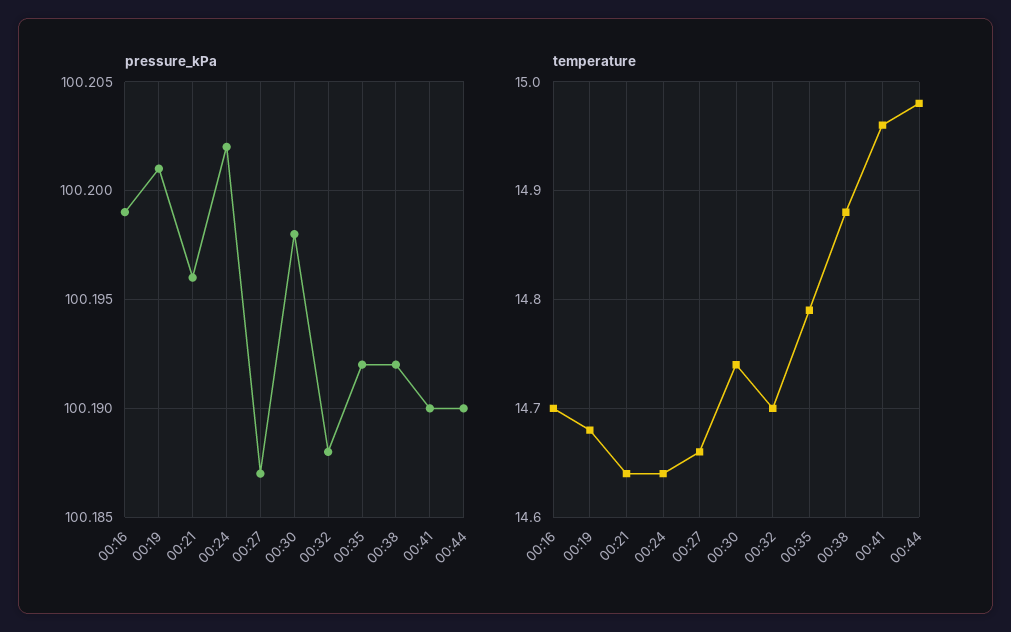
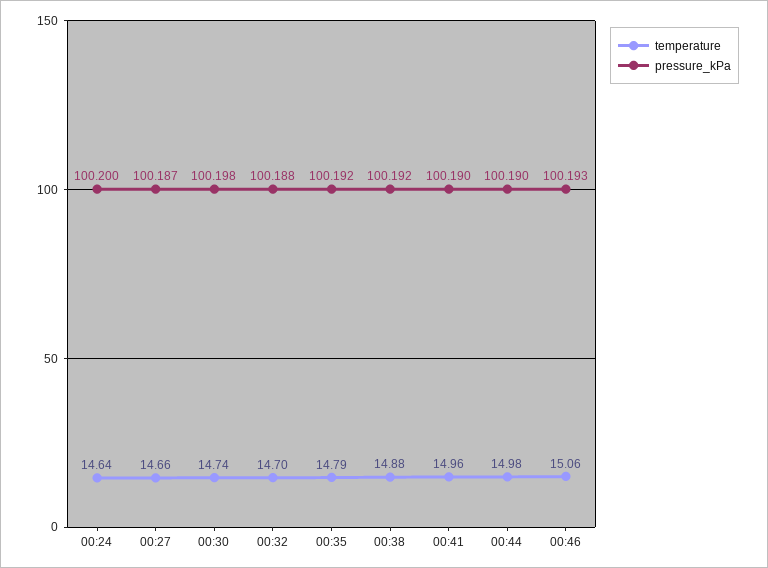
pressure_kPa, 00:16: 100.199 -> none
pressure_kPa, 00:19: 100.201 -> none
pressure_kPa, 00:21: 100.196 -> none
pressure_kPa, 00:24: 100.202 -> 100.2
temperature, 00:16: 14.7 -> none
temperature, 00:19: 14.68 -> none
temperature, 00:21: 14.64 -> none
temperature, 00:46: none -> 15.06
pressure_kPa, 00:46: none -> 100.193

